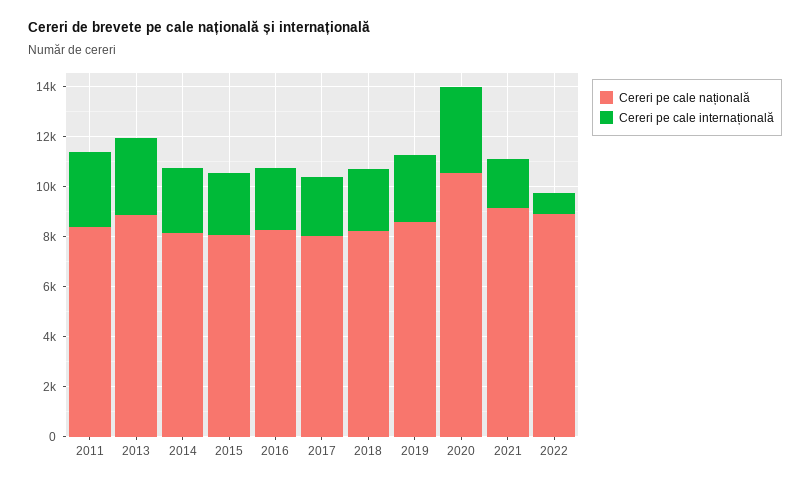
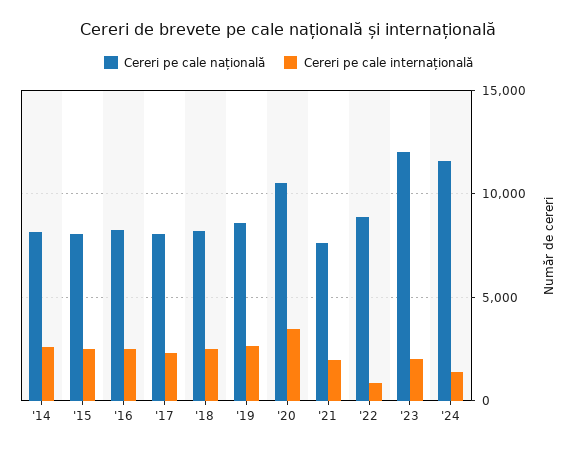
Cereri pe cale națională, 2011: 8500 -> none
Cereri pe cale internațională, 2011: 3000 -> none
Cereri pe cale națională, 2013: 9000 -> none
Cereri pe cale internațională, 2013: 3000 -> none
Cereri pe cale națională, 2021: 9000 -> 7500
Cereri pe cale națională, '23: none -> 12000
Cereri pe cale internațională, '23: none -> 2000
Cereri pe cale națională, '24: none -> 11500
Cereri pe cale internațională, '24: none -> 1500

